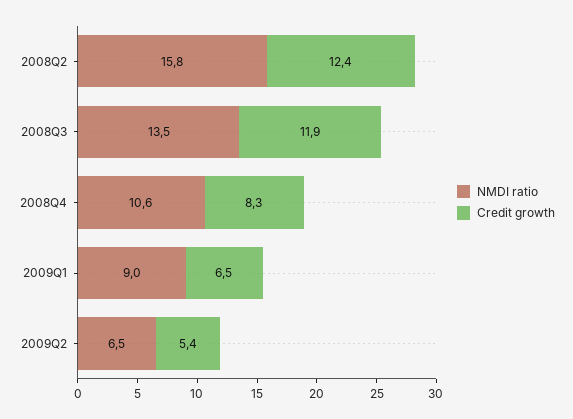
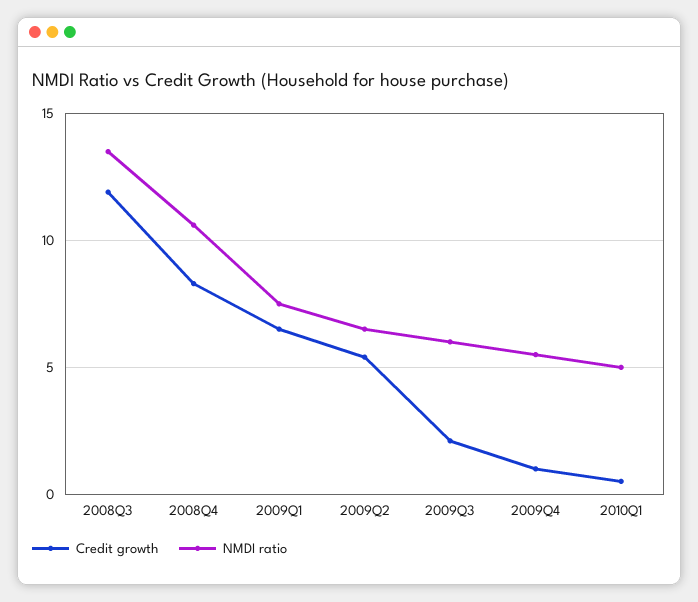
NMDI ratio, 2008Q2: 15.8 -> none
Credit growth, 2008Q2: 12.4 -> none
NMDI ratio, 2009Q1: 9 -> 7.5
Credit growth, 2009Q3: none -> 2
NMDI ratio, 2009Q3: none -> 6
Credit growth, 2009Q4: none -> 1
NMDI ratio, 2009Q4: none -> 5.5
Credit growth, 2010Q1: none -> 0.5
NMDI ratio, 2010Q1: none -> 5

